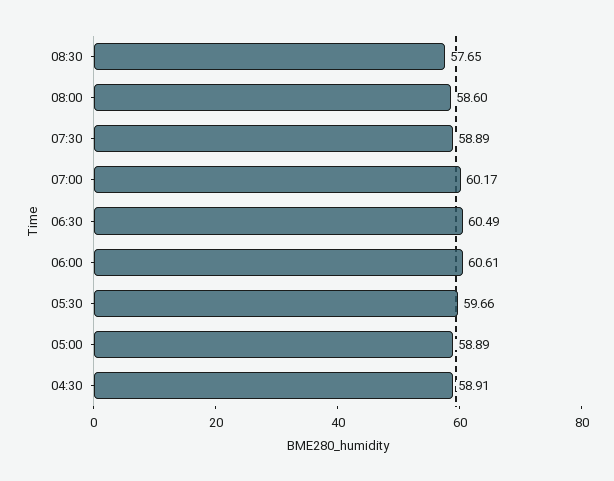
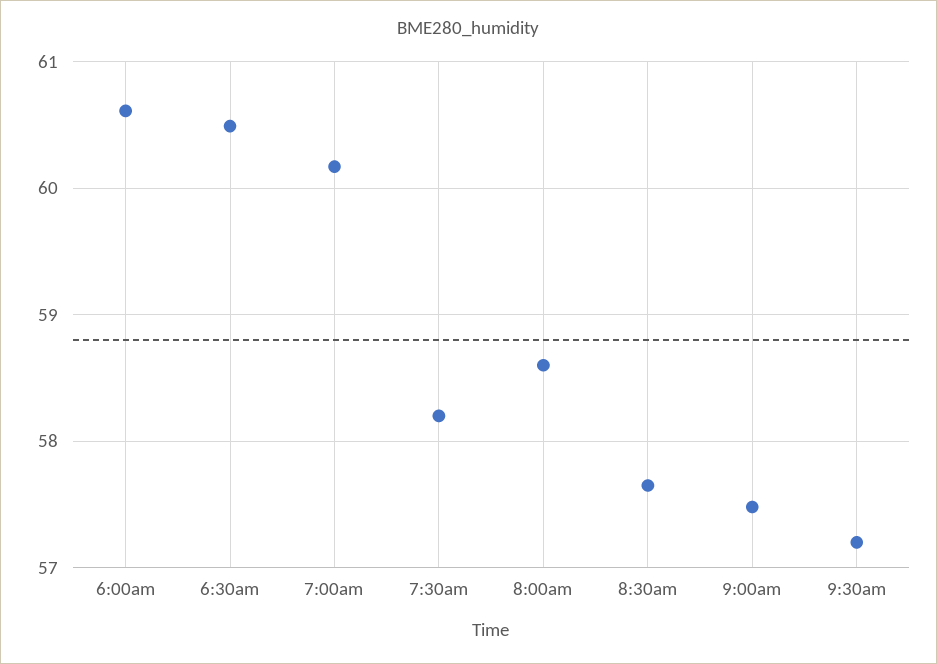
07:30: 58.89 -> 58.2
05:30: 59.66 -> none
05:00: 58.89 -> none
04:30: 58.91 -> none
9:00am: none -> 57.5
9:30am: none -> 57.2

